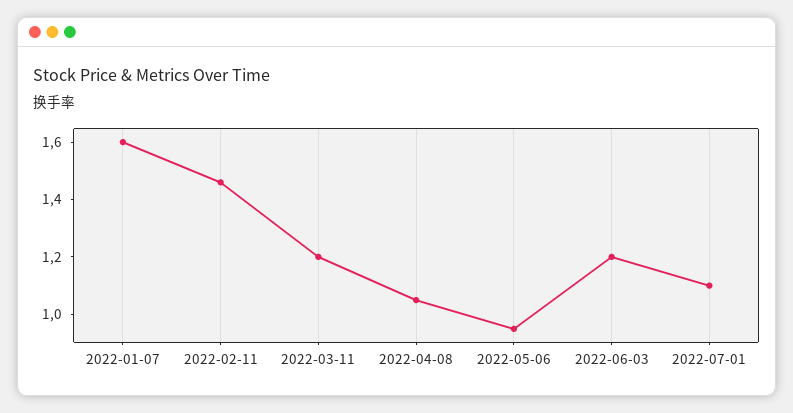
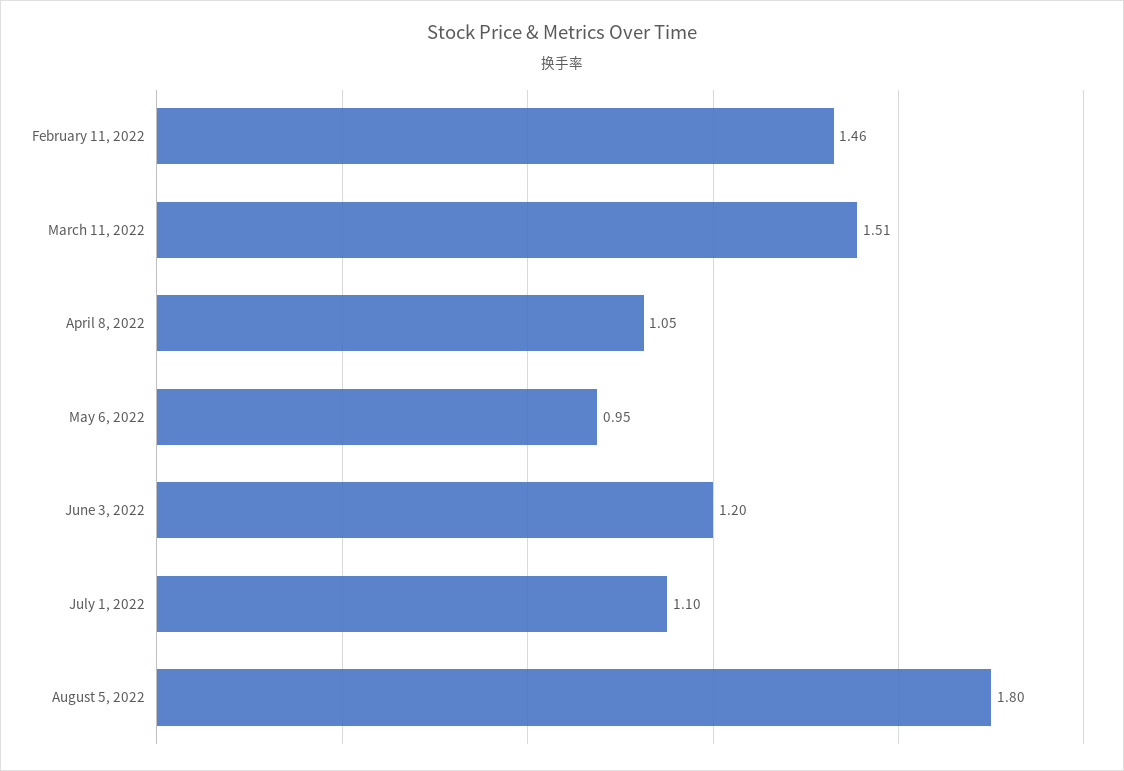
2022-01-07: 1.6 -> none
2022-03-11: 1.2 -> 1.51
August 5, 2022: none -> 1.8

